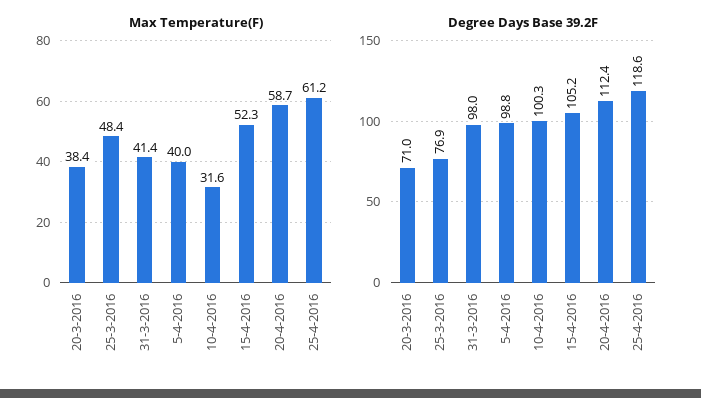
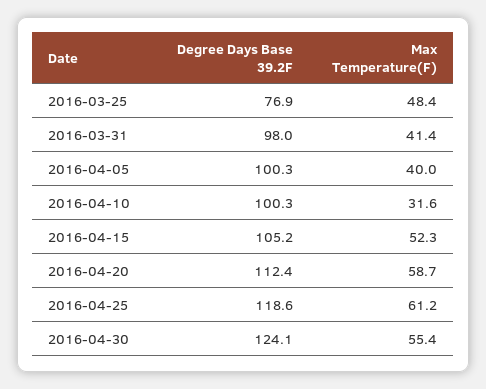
Max Temperature(F), 20-3-2016: 38.4 -> none
Degree Days Base 39.2F, 20-3-2016: 71 -> none
Degree Days Base 39.2F, 5-4-2016: 98.8 -> 100.3
Degree Days Base 39.2F, 2016-04-30: none -> 124.1
Max Temperature(F), 2016-04-30: none -> 55.4

